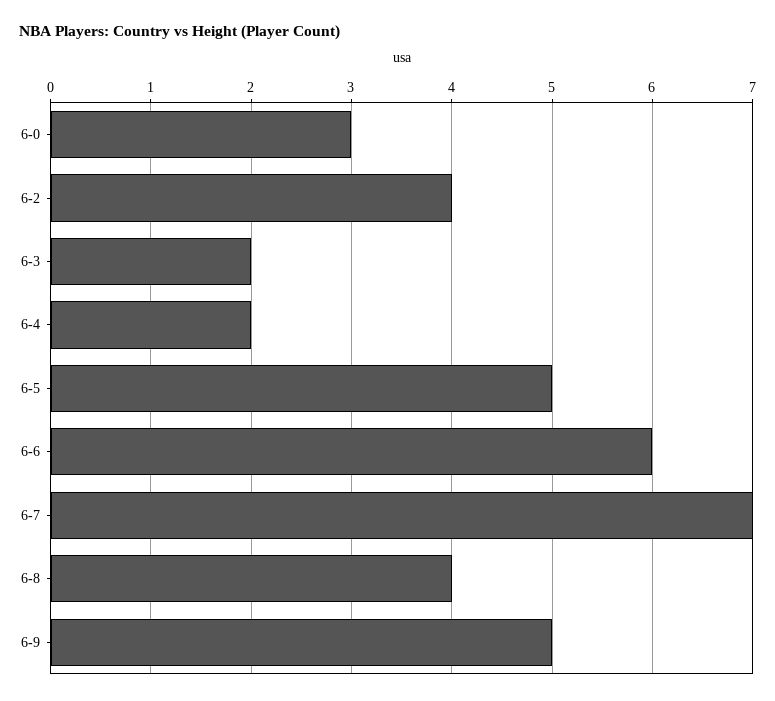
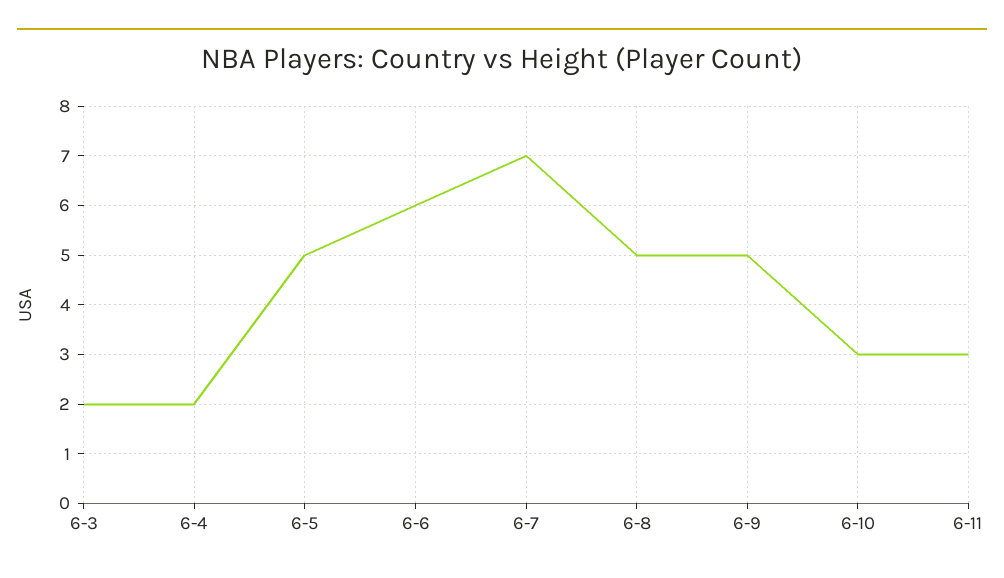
6-0: 3 -> none
6-2: 4 -> none
6-8: 4 -> 5
6-10: none -> 3
6-11: none -> 3

